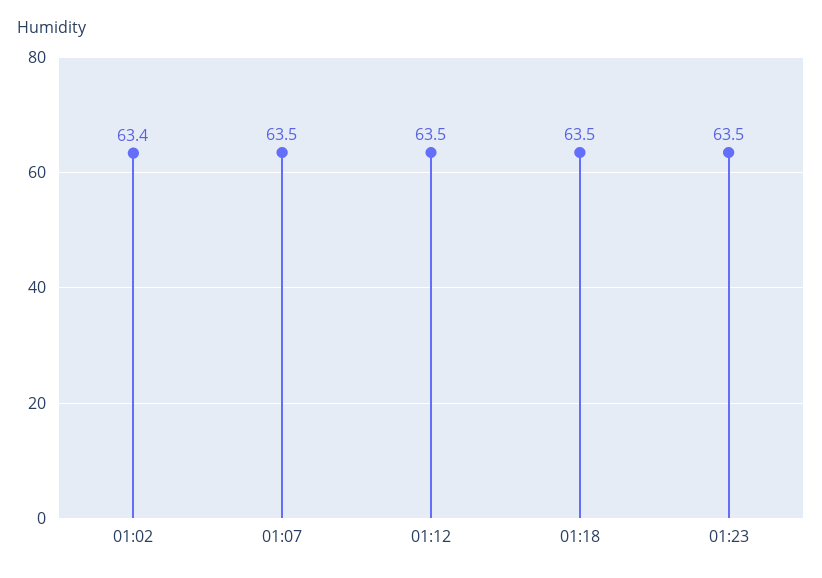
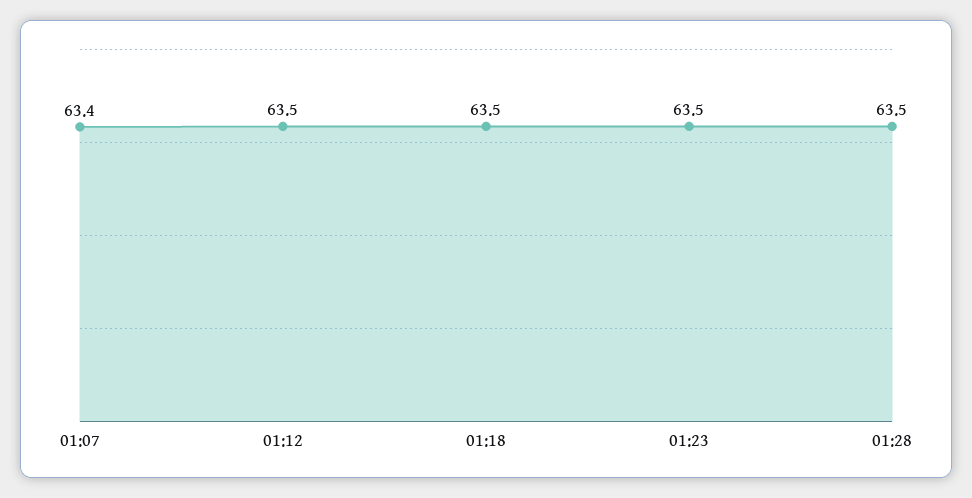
01:02: 63.4 -> none
01:07: 63.5 -> 63.4
01:28: none -> 63.5

